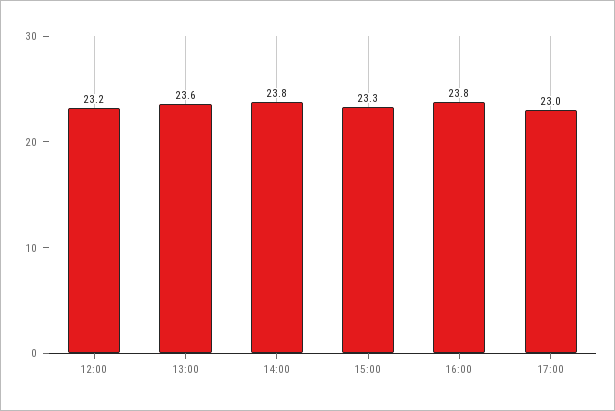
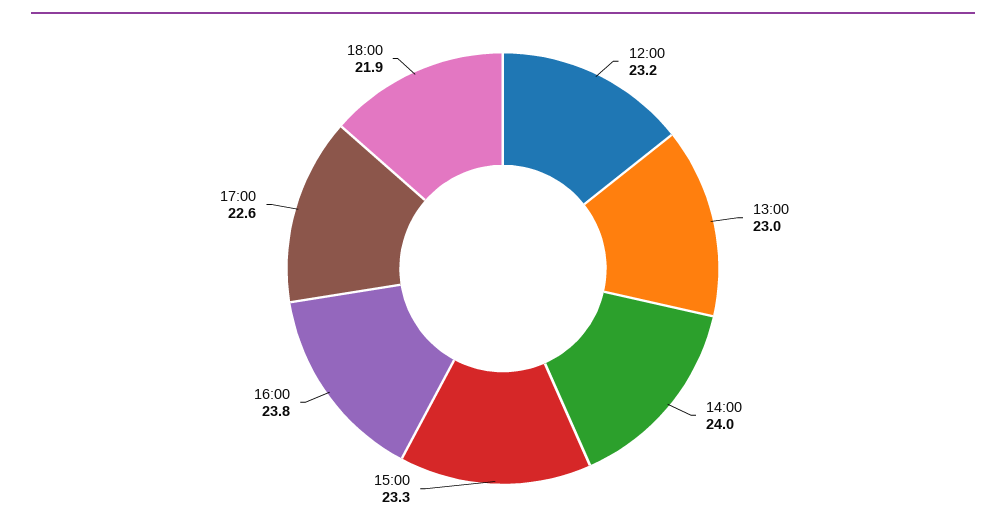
13:00: 23.6 -> 23
14:00: 23.8 -> 24
17:00: 23 -> 22.6
18:00: none -> 21.9

